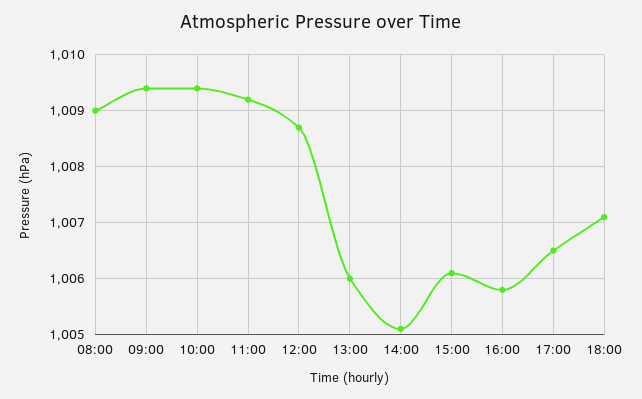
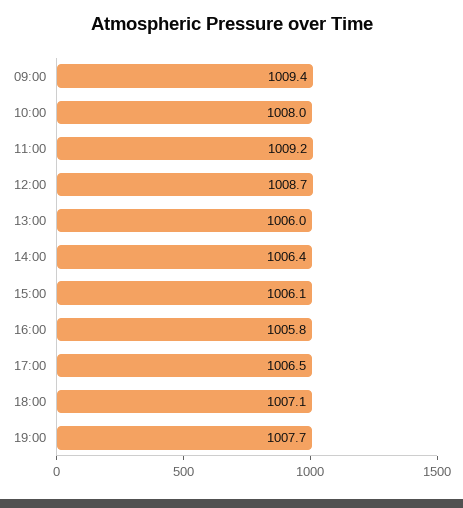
08:00: 1009 -> none
10:00: 1009.5 -> 1008
14:00: 1005 -> 1006.4
19:00: none -> 1007.7

